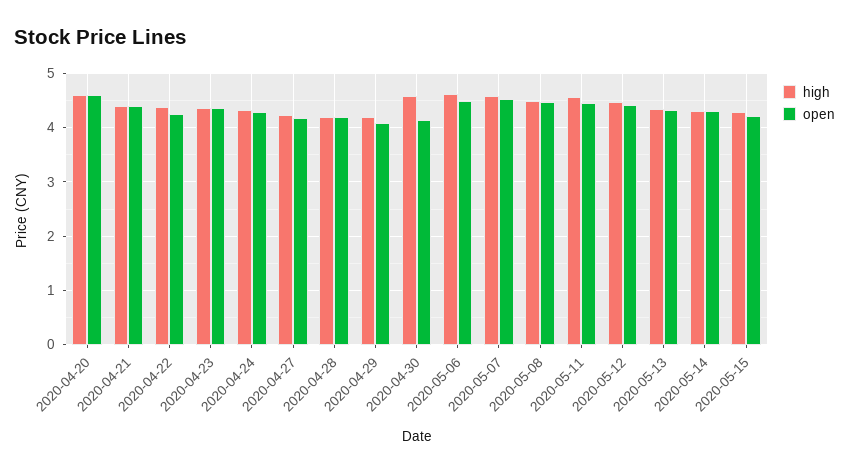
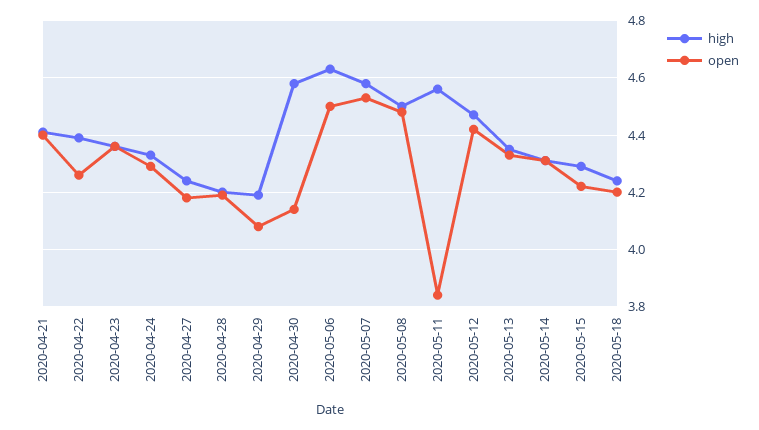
high, 2020-04-20: 4.6 -> none
open, 2020-04-20: 4.6 -> none
open, 2020-05-11: 4.4 -> 3.85
high, 2020-05-18: none -> 4.25
open, 2020-05-18: none -> 4.2

